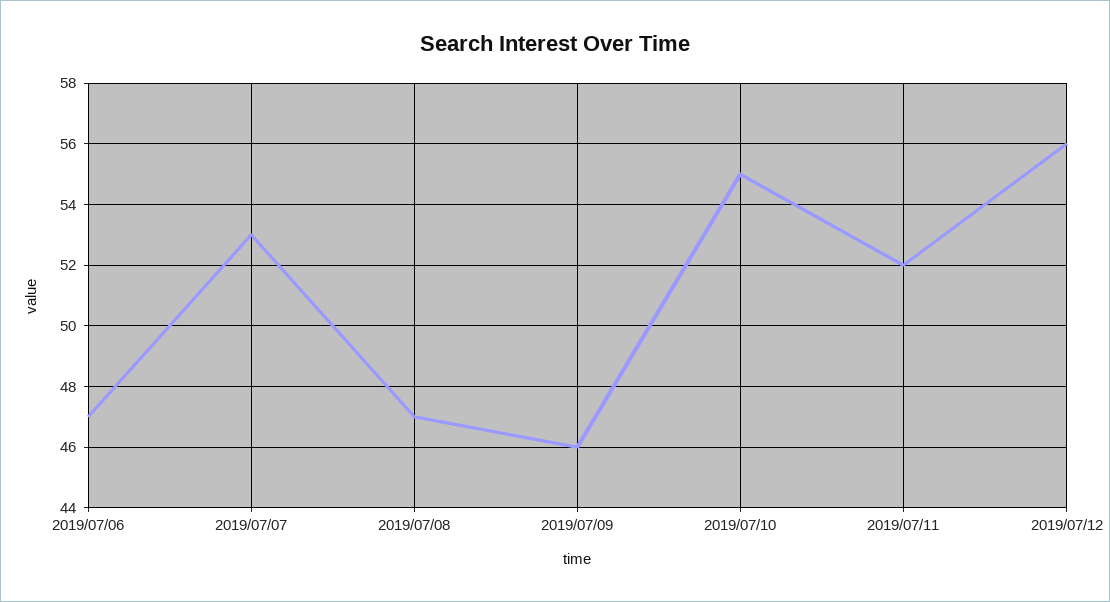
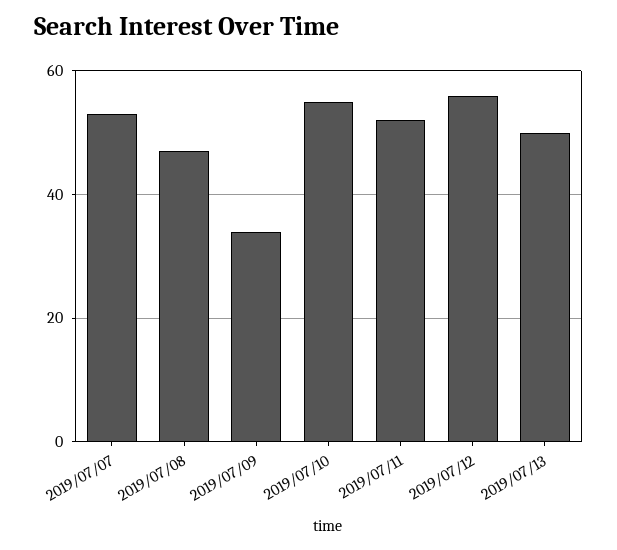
2019/07/06: 47 -> none
2019/07/09: 46 -> 35
2019/07/13: none -> 50

